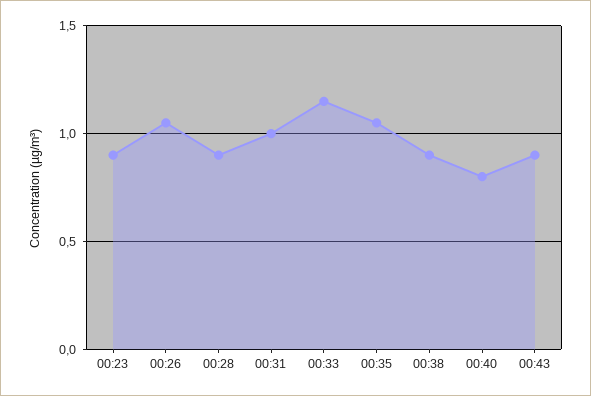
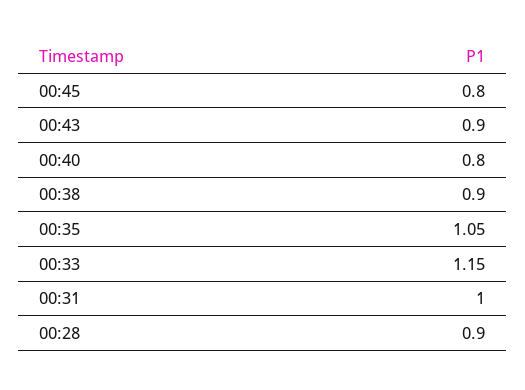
00:23: 0.9 -> none
00:26: 1.05 -> none
00:45: none -> 0.8

